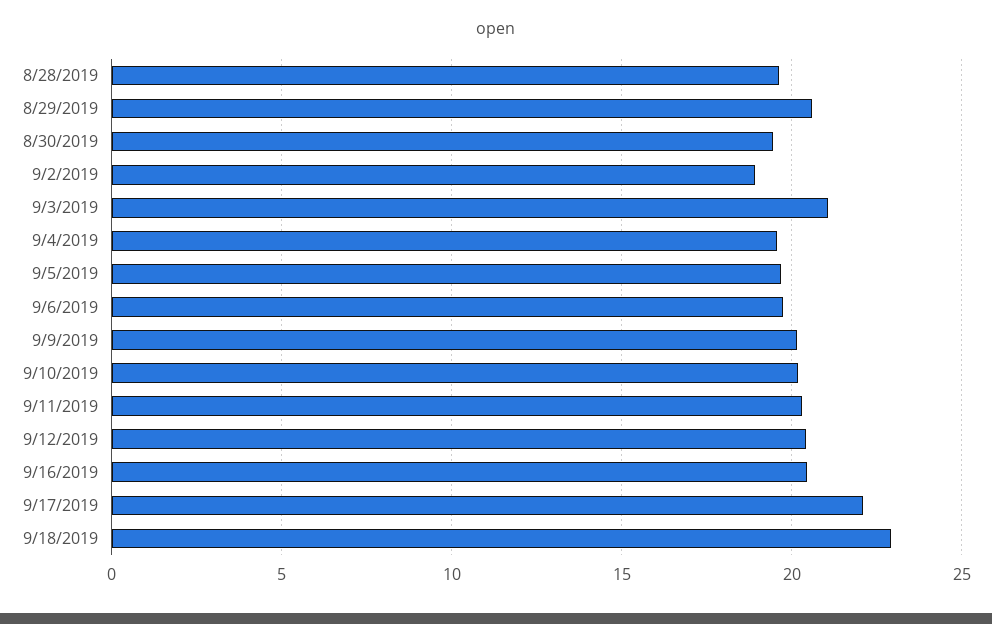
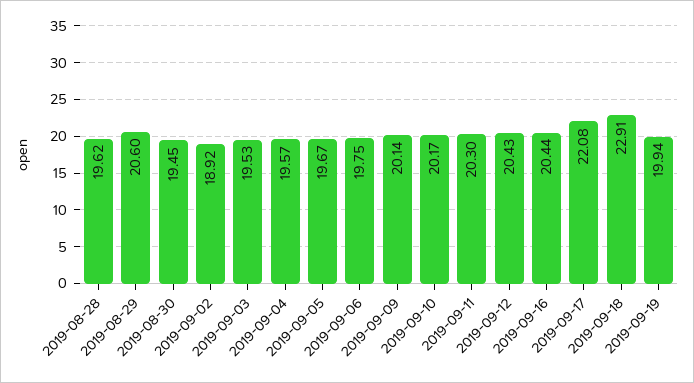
9/3/2019: 21 -> 19.53
2019-09-19: none -> 19.94

